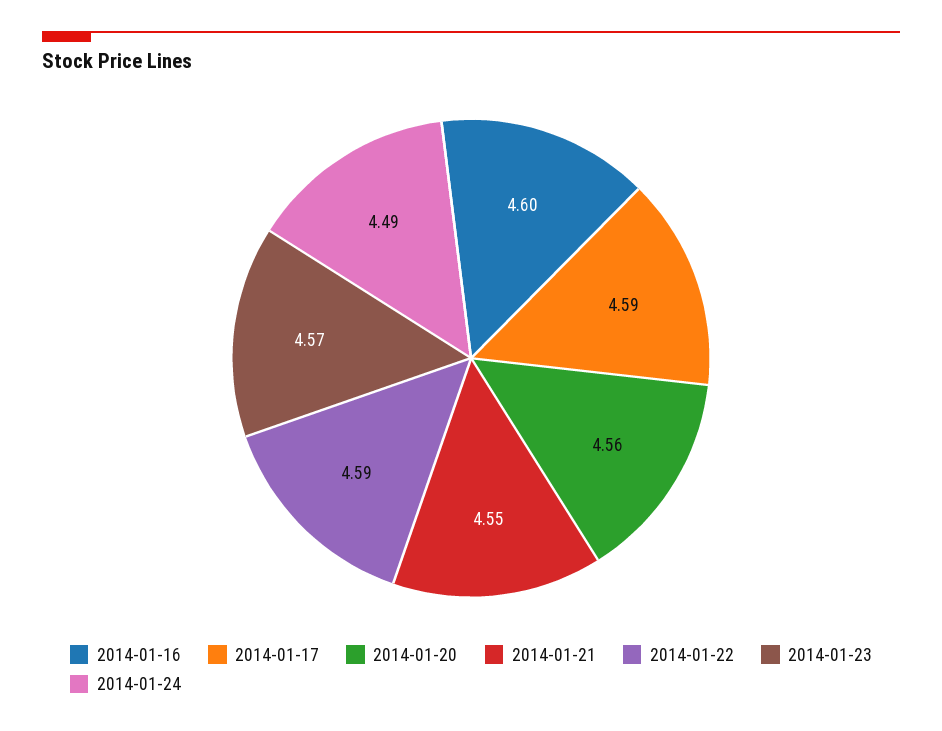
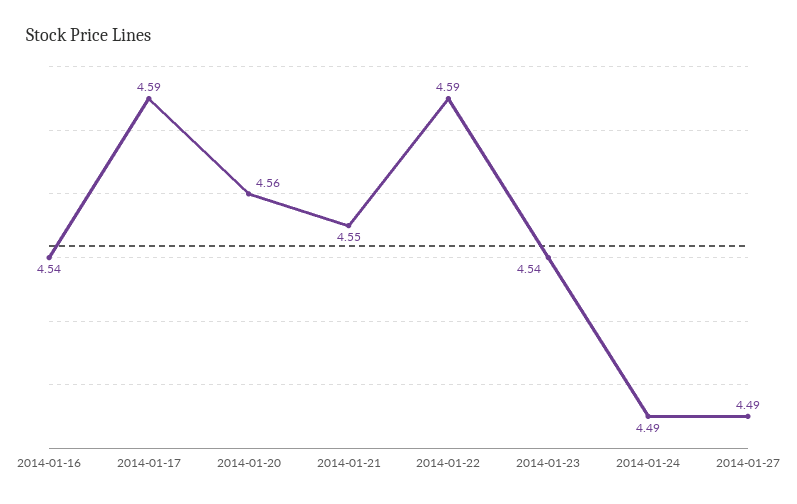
2014-01-16: 4.6 -> 4.54
2014-01-23: 4.57 -> 4.54
2014-01-27: none -> 4.49

